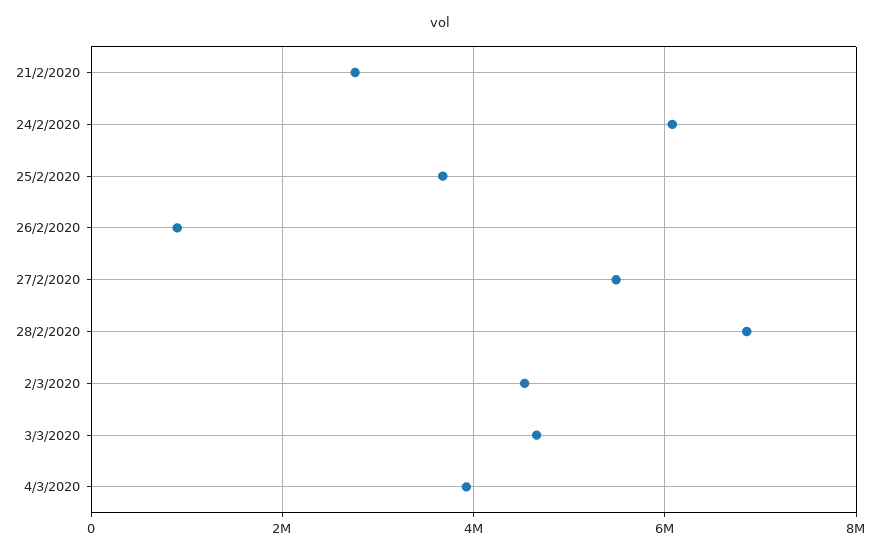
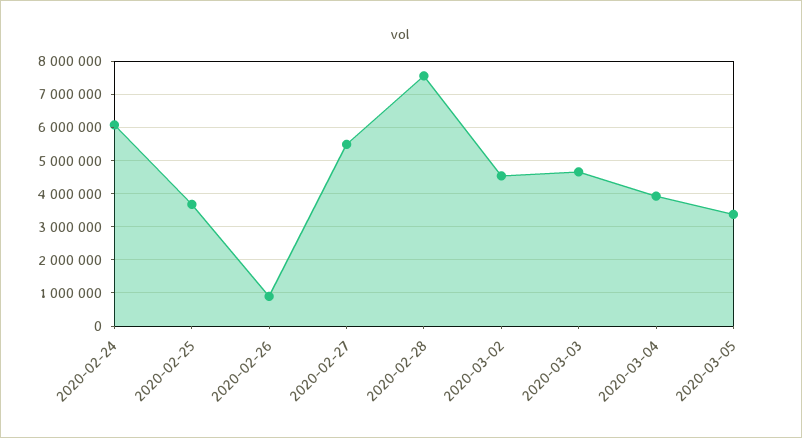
21/2/2020: 2800000 -> none
28/2/2020: 6800000 -> 7600000
2020-03-05: none -> 3400000

